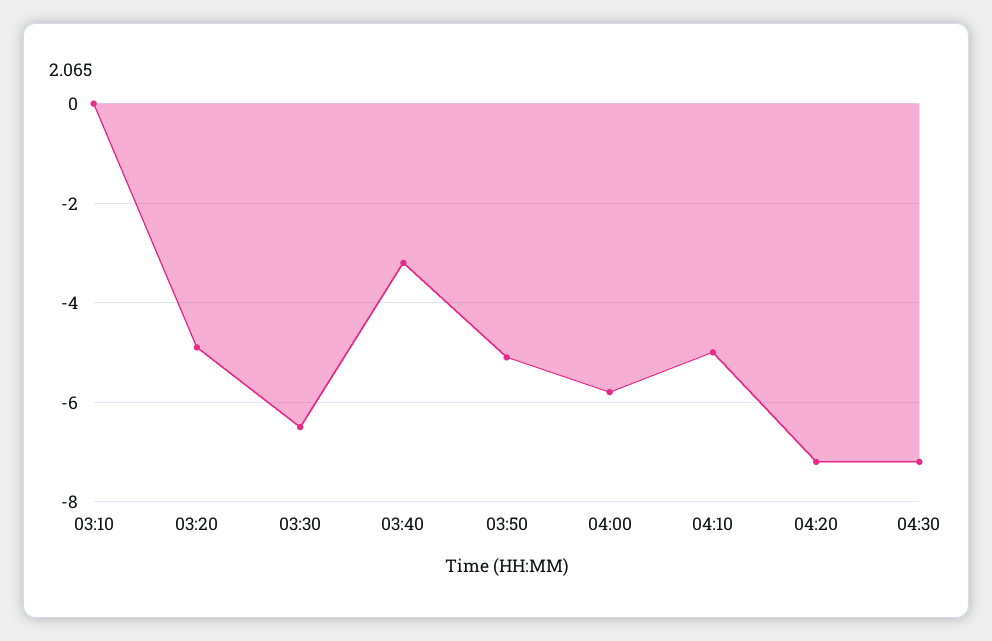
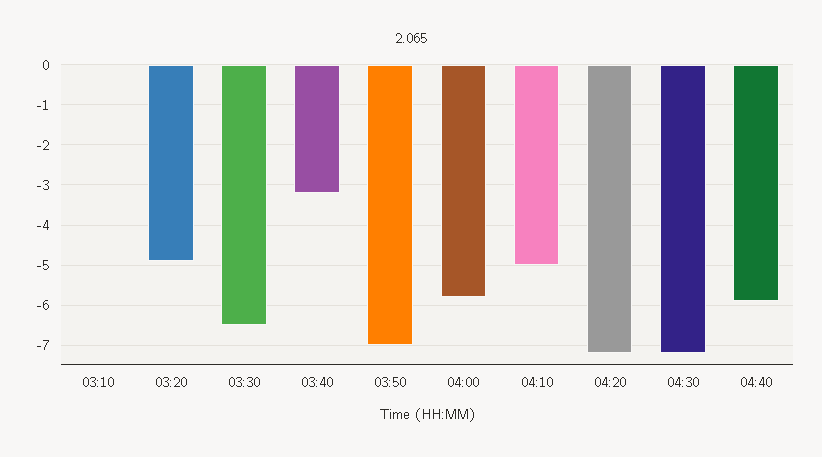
03:50: -5 -> -7
04:40: none -> -6

